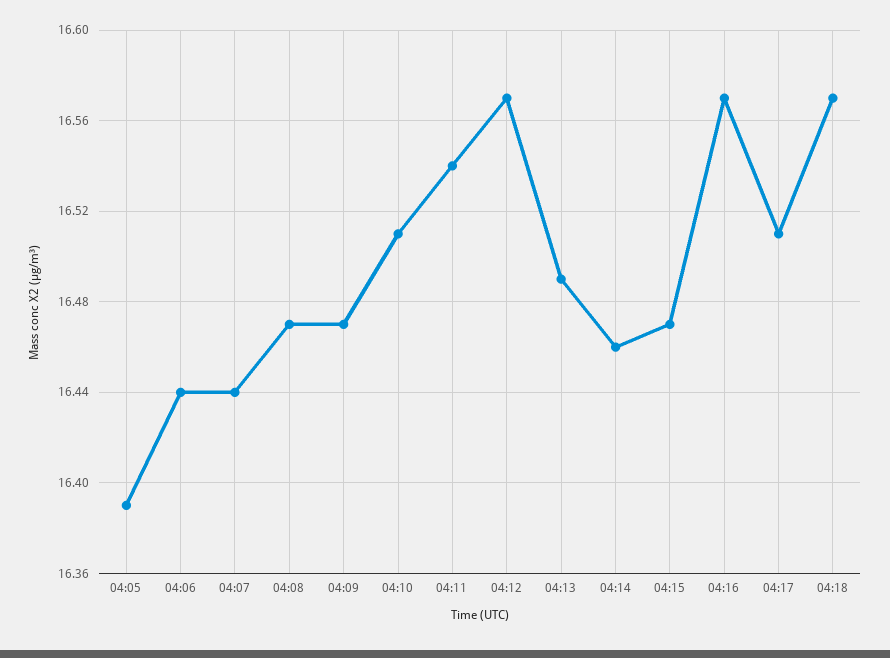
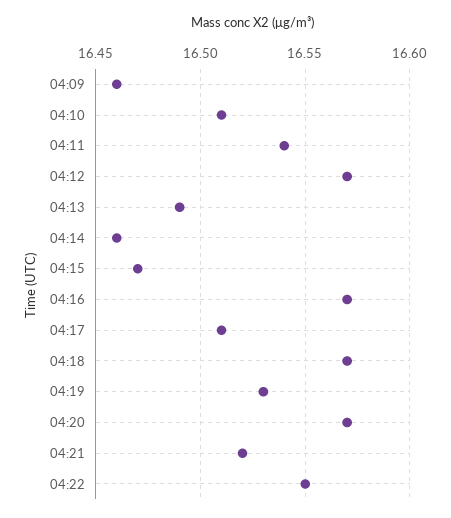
04:05: 16.39 -> none
04:06: 16.44 -> none
04:07: 16.44 -> none
04:08: 16.47 -> none
04:09: 16.47 -> 16.46
04:19: none -> 16.53
04:20: none -> 16.57
04:21: none -> 16.52
04:22: none -> 16.55

